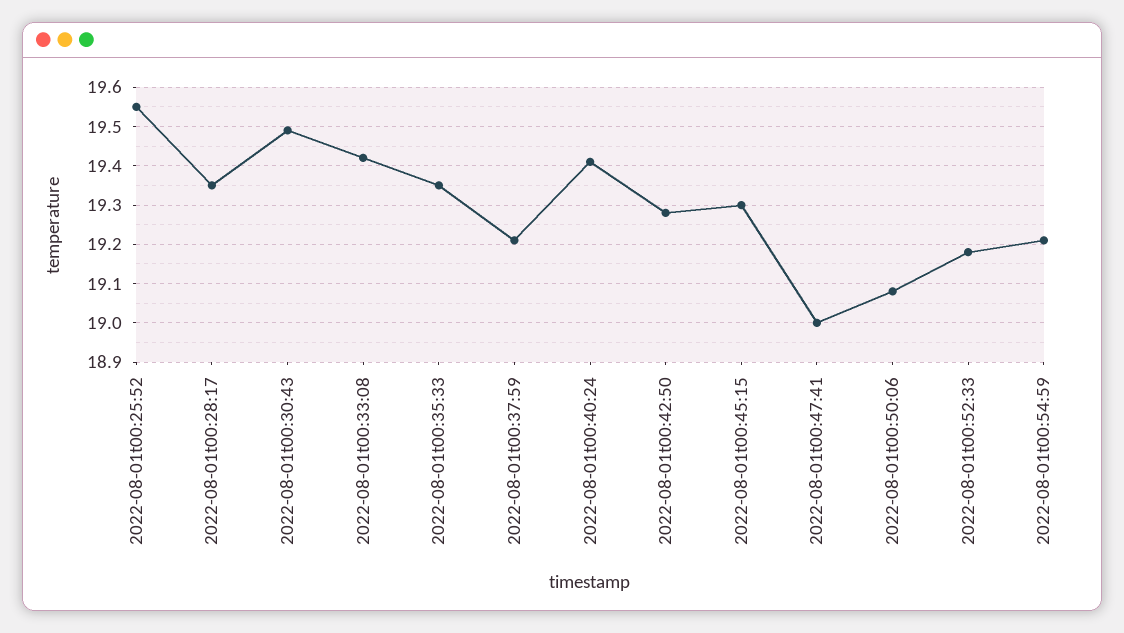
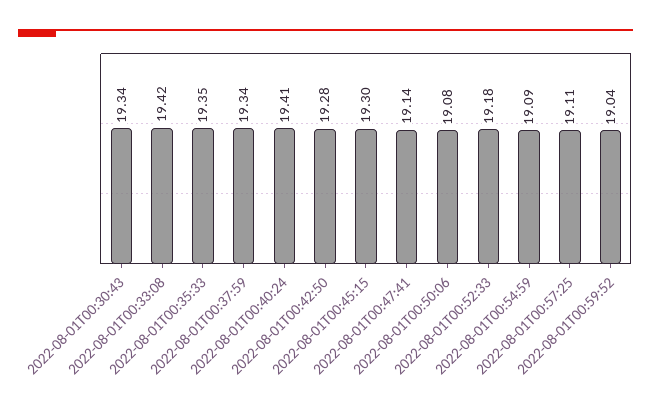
2022-08-01t00:25:52: 19.55 -> none
2022-08-01t00:28:17: 19.35 -> none
2022-08-01t00:30:43: 19.5 -> 19.34
2022-08-01t00:37:59: 19.2 -> 19.34
2022-08-01t00:47:41: 19 -> 19.14
2022-08-01t00:54:59: 19.2 -> 19.09
2022-08-01T00:57:25: none -> 19.11
2022-08-01T00:59:52: none -> 19.04

